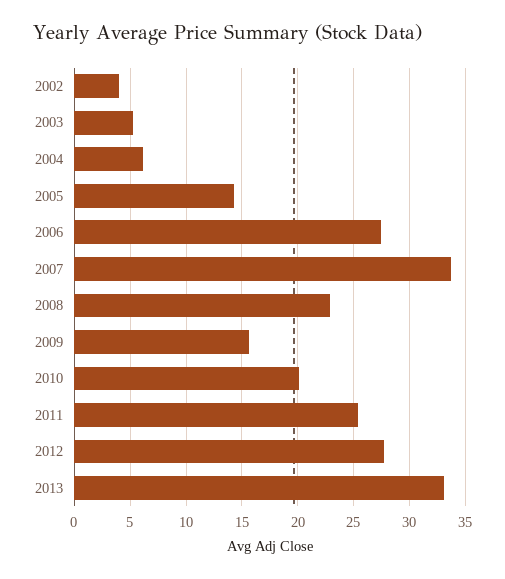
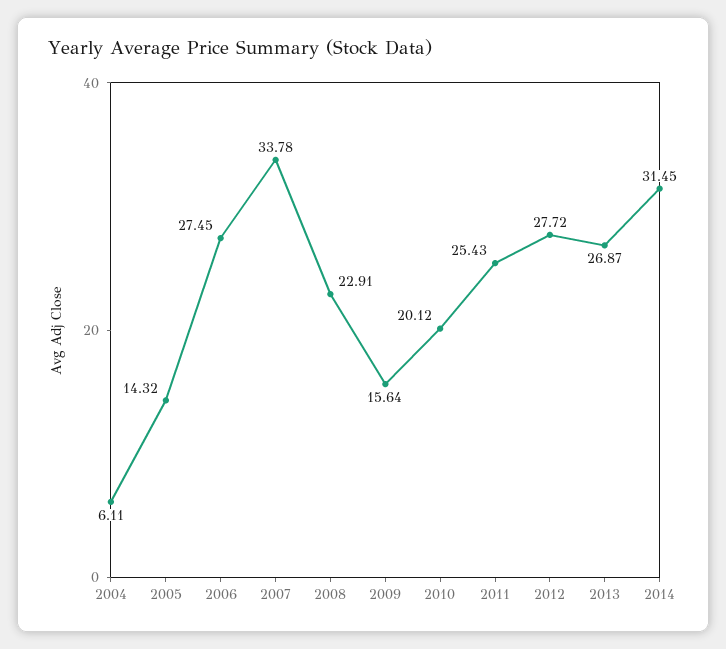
2002: 4 -> none
2003: 5 -> none
2013: 33 -> 26.87
2014: none -> 31.45

